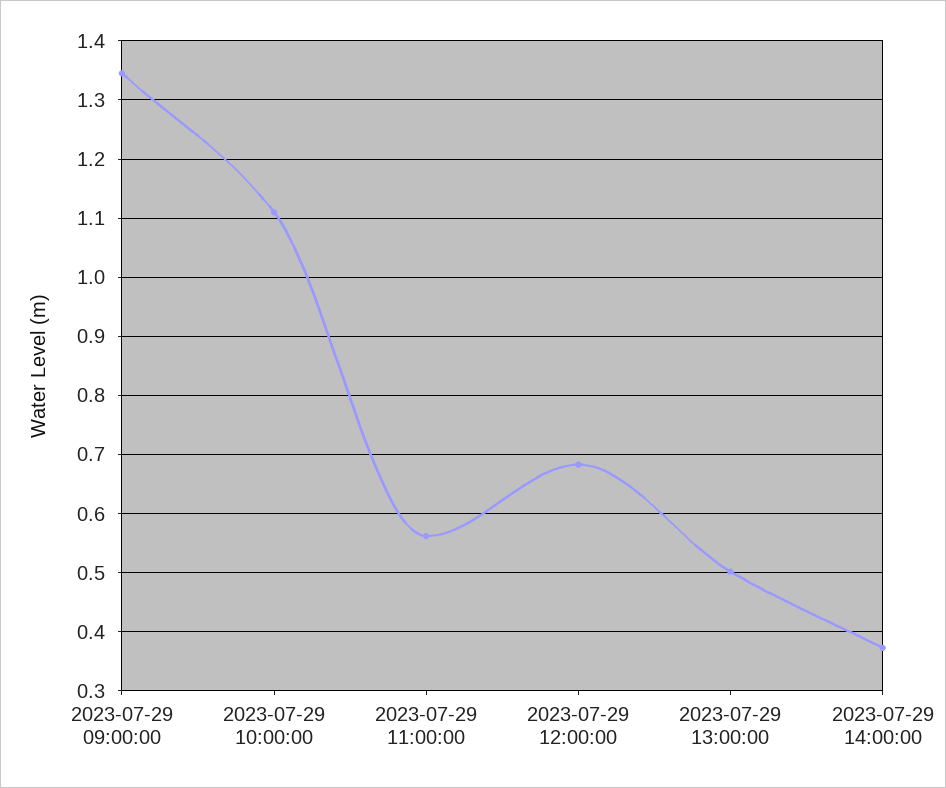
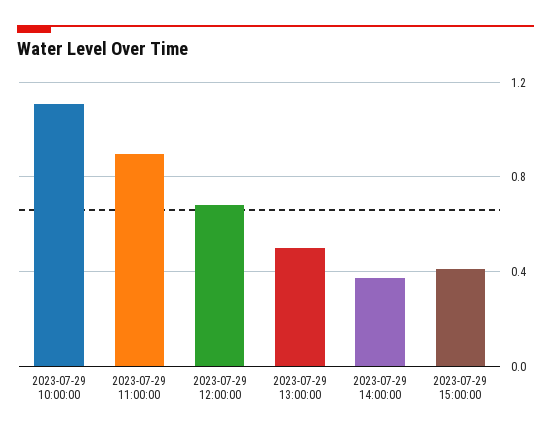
2023-07-29 09:00:00: 1.34 -> none
2023-07-29 11:00:00: 0.56 -> 0.9
2023-07-29 15:00:00: none -> 0.4

